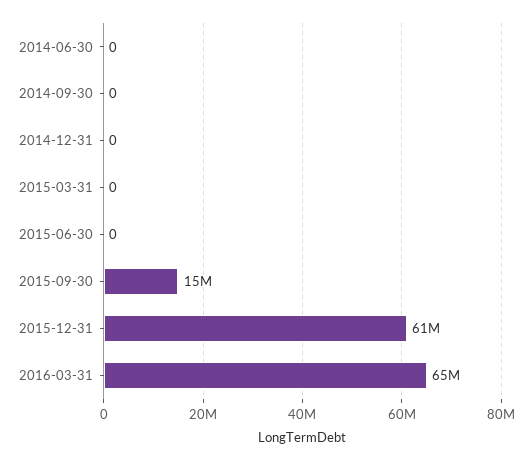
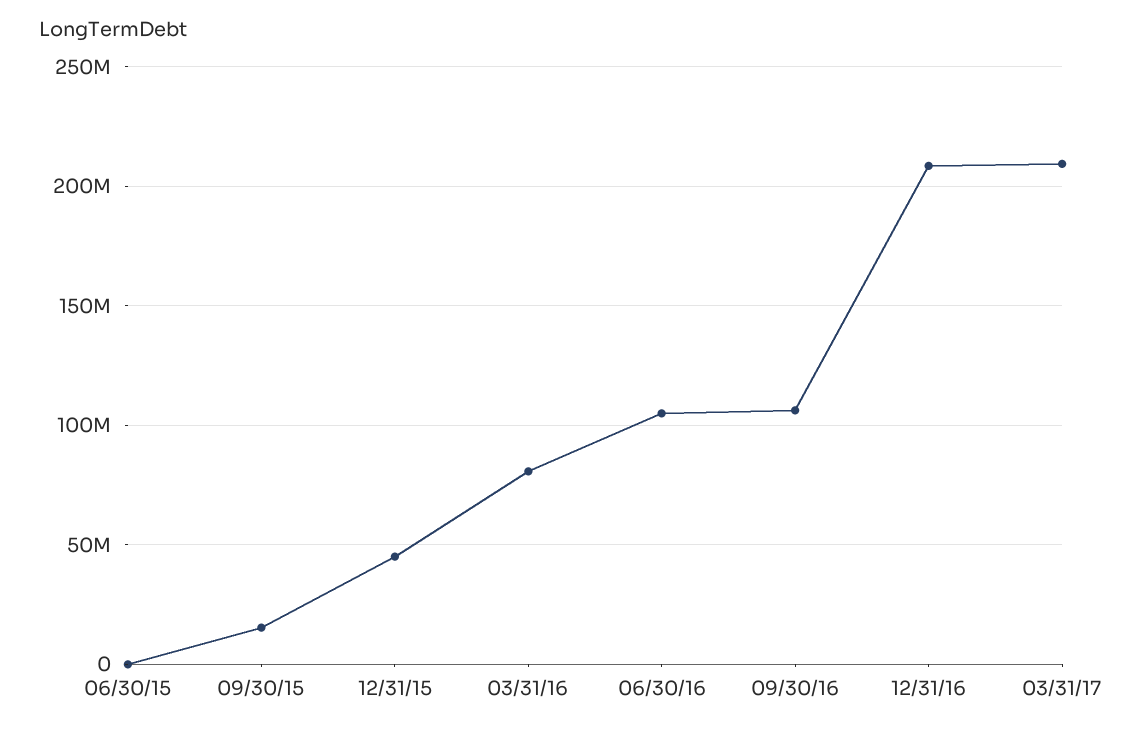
2014-06-30: 0 -> none
2014-09-30: 0 -> none
2014-12-31: 0 -> none
2015-03-31: 0 -> none
2015-12-31: 61000000 -> 45000000
2016-03-31: 65000000 -> 80000000
06/30/16: none -> 105000000
09/30/16: none -> 105000000
12/31/16: none -> 210000000
03/31/17: none -> 210000000

